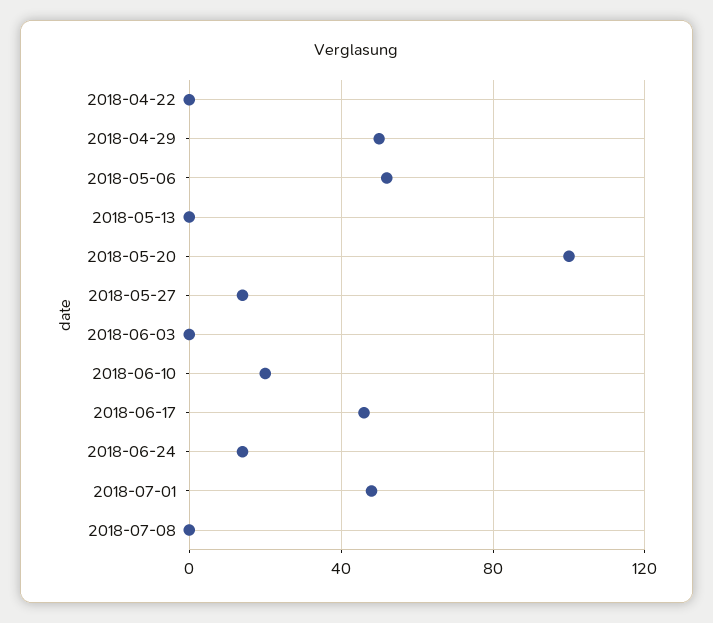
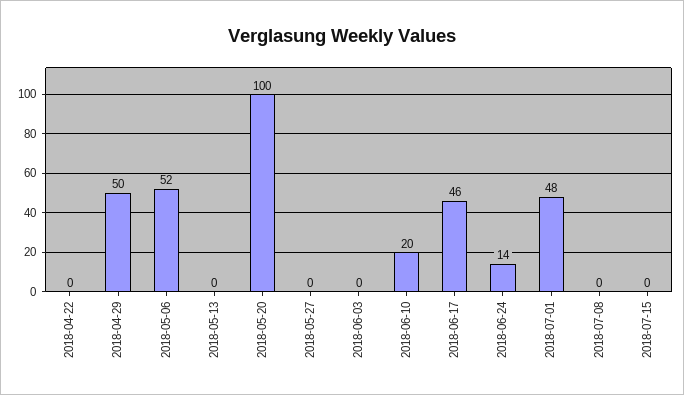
2018-05-27: 15 -> 0
2018-07-15: none -> 0

